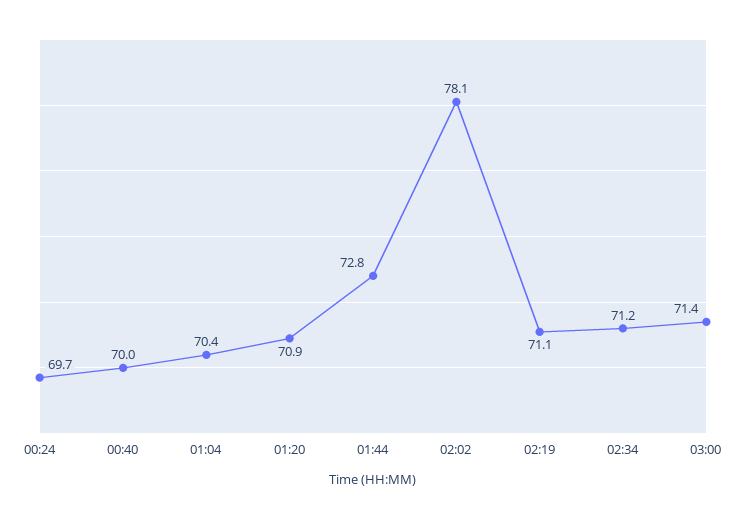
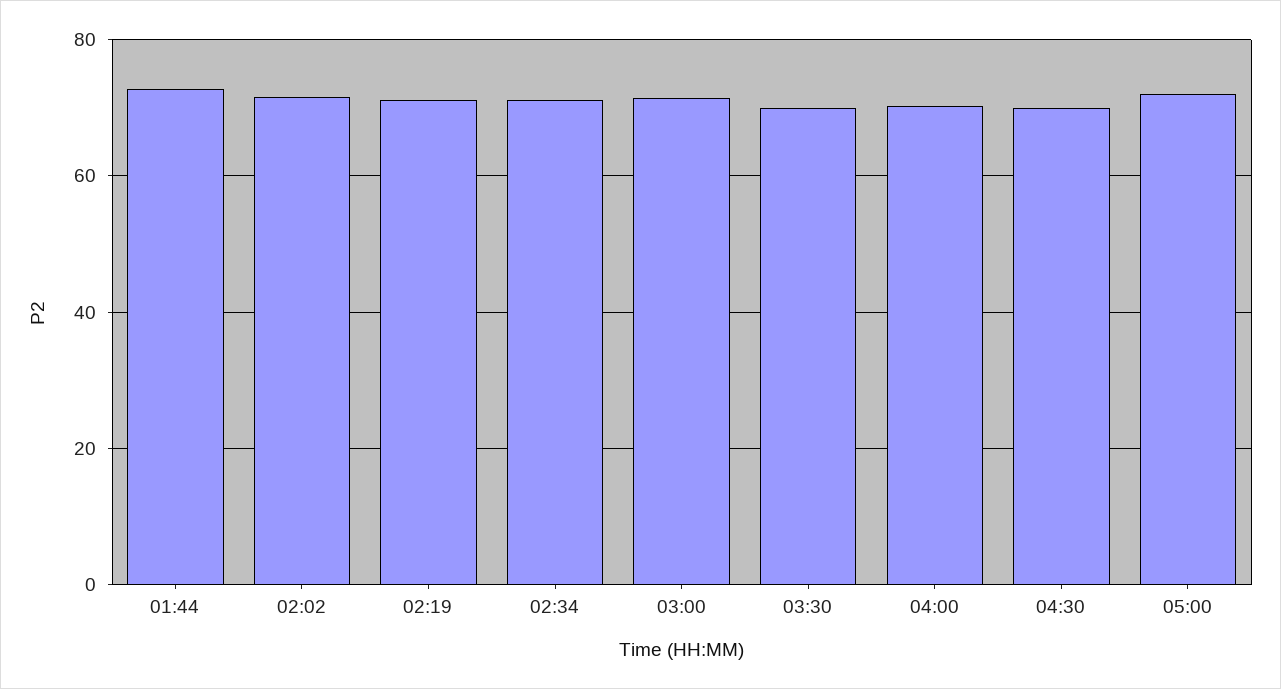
00:24: 69.7 -> none
00:40: 70 -> none
01:04: 70.4 -> none
01:20: 70.9 -> none
02:02: 78.1 -> 72
03:30: none -> 70
04:00: none -> 70
04:30: none -> 70
05:00: none -> 72

